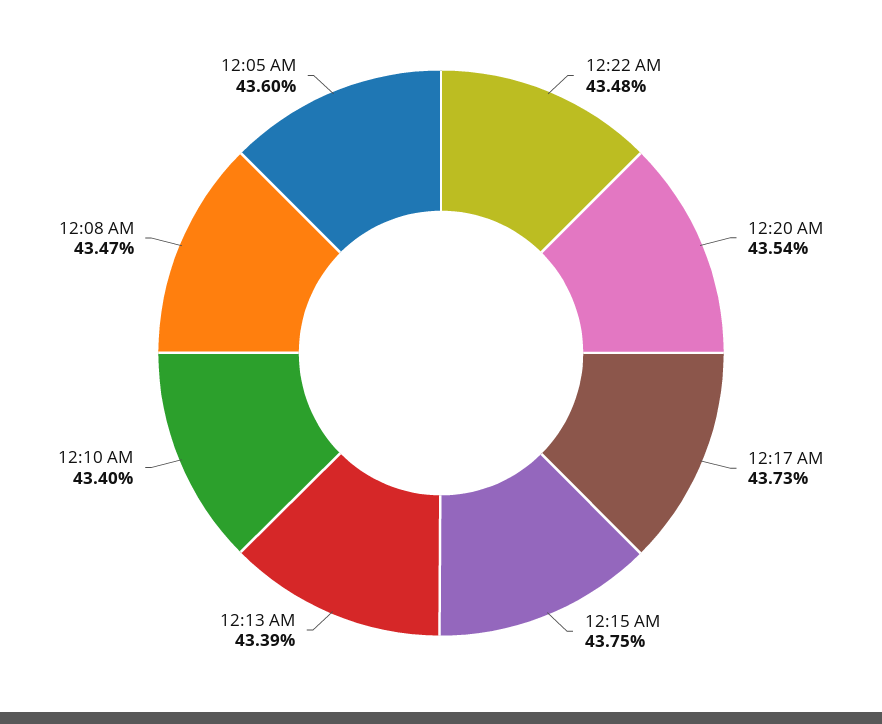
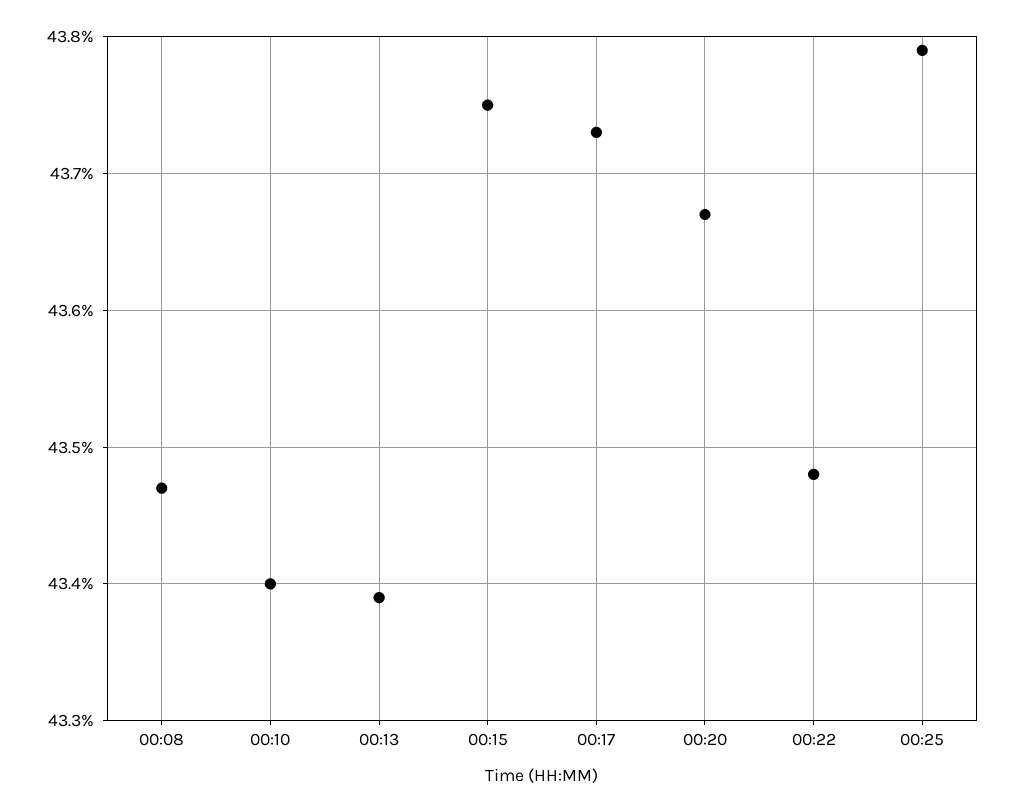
12:20 AM: 43.54 -> 43.67
12:05 AM: 43.6 -> none
00:25: none -> 43.79

